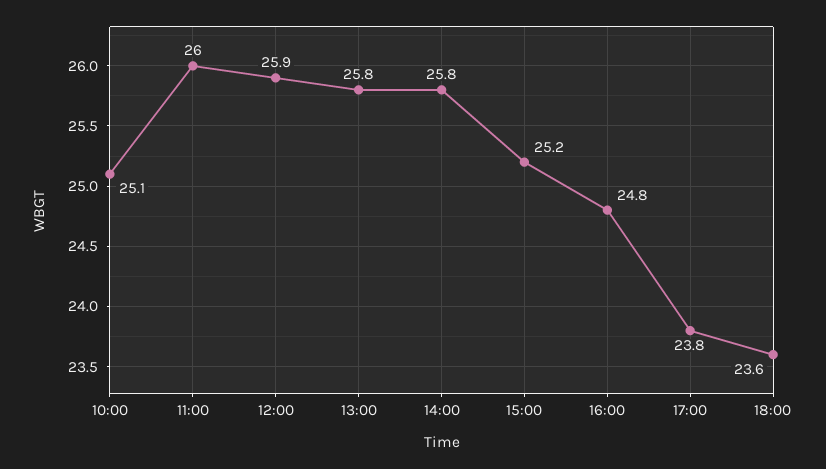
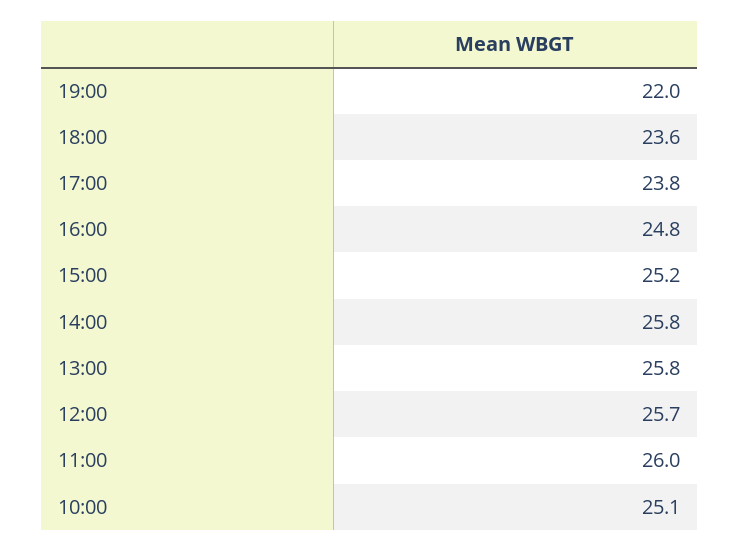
12:00: 25.9 -> 25.7
19:00: none -> 22

